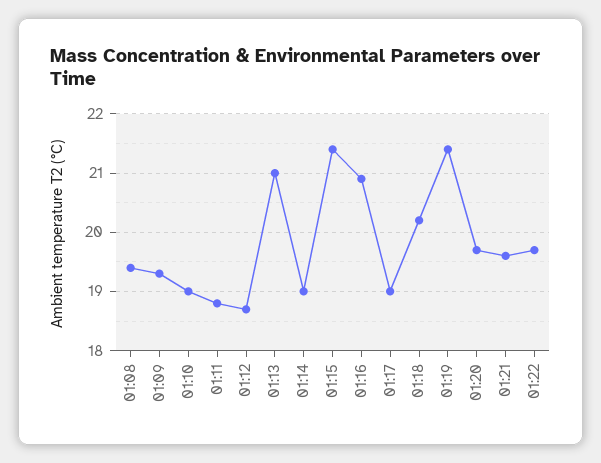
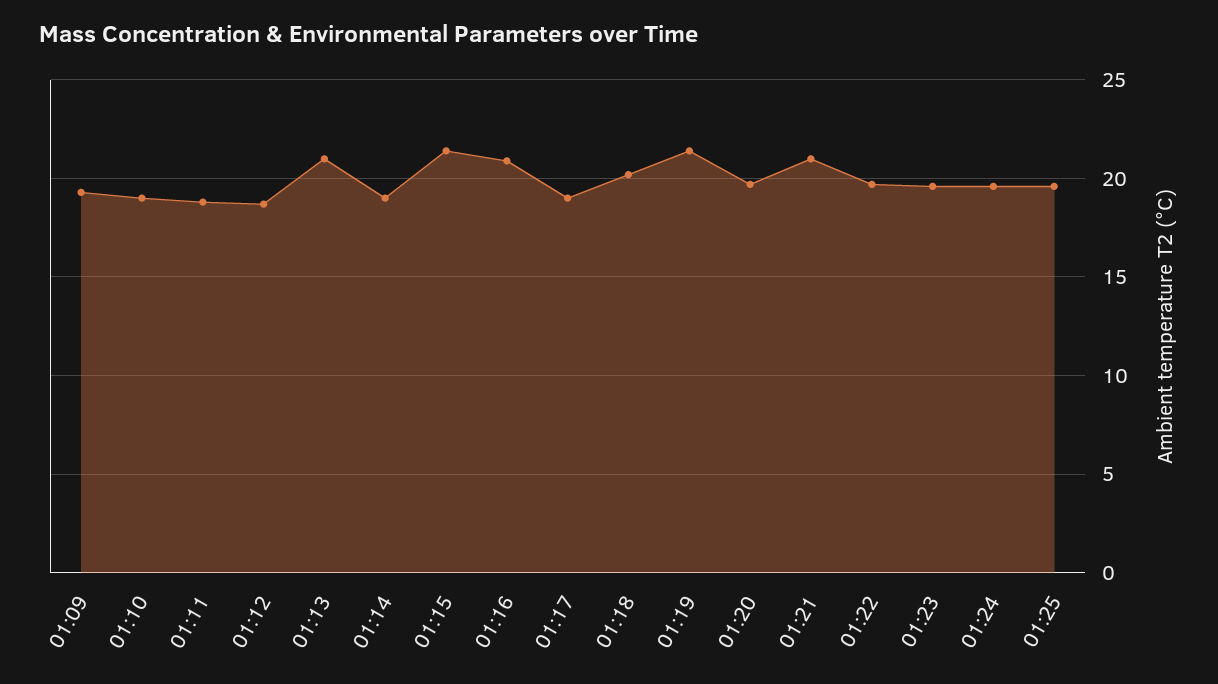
01:08: 19.5 -> none
01:21: 19.5 -> 21
01:23: none -> 19.5
01:24: none -> 19.5
01:25: none -> 19.5

